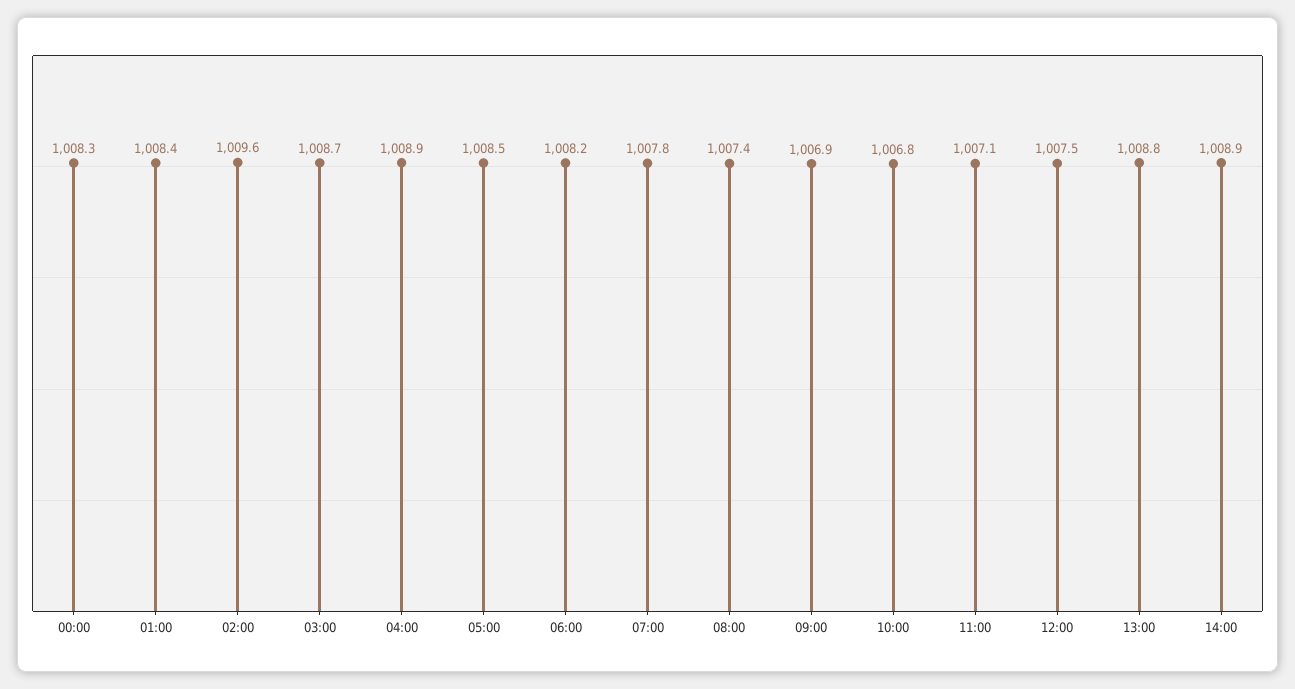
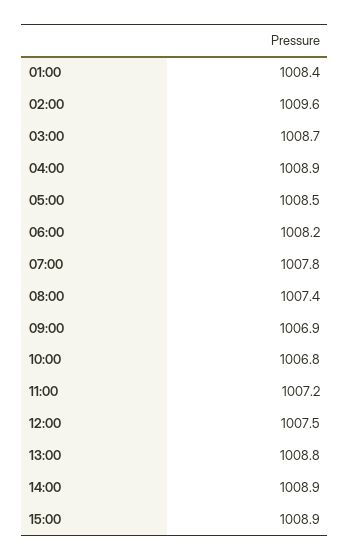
00:00: 1008.3 -> none
11:00: 1007.1 -> 1007.2
15:00: none -> 1008.9

